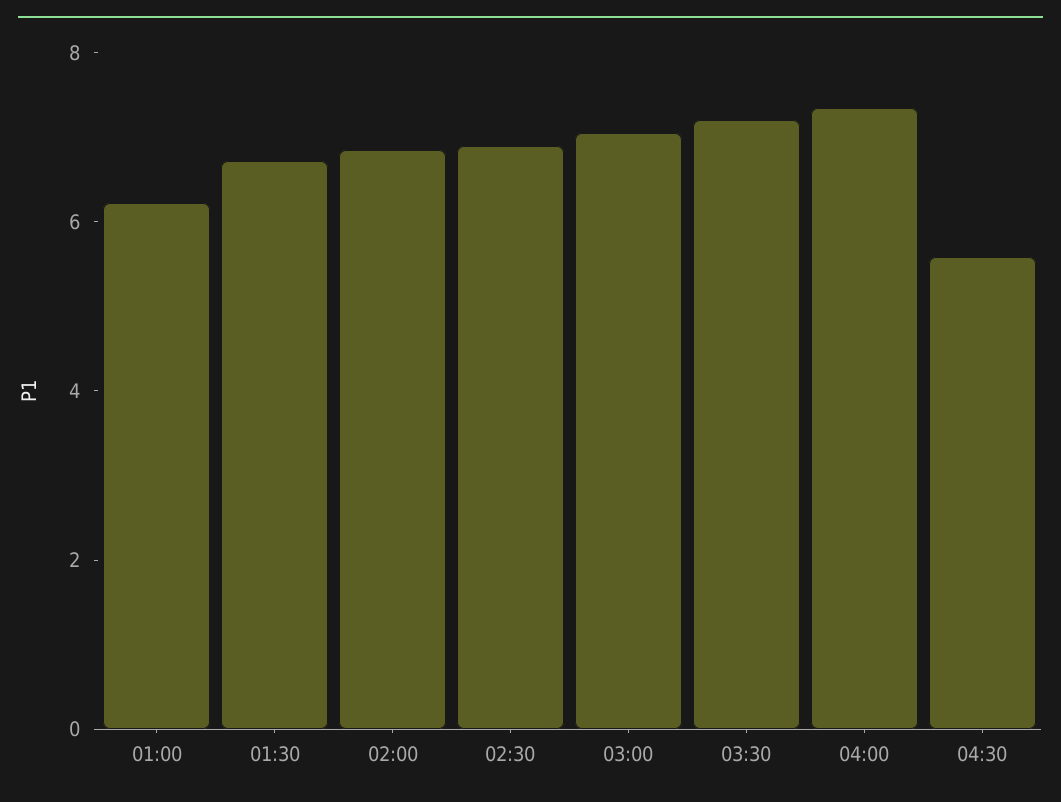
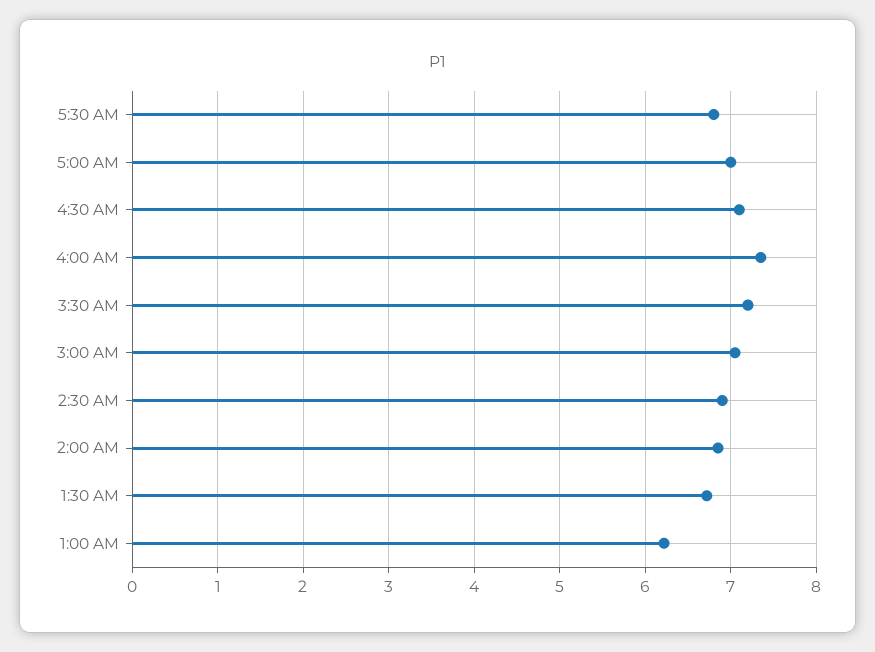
04:30: 5.5 -> 7.1
5:30 AM: none -> 6.8
5:00 AM: none -> 7

